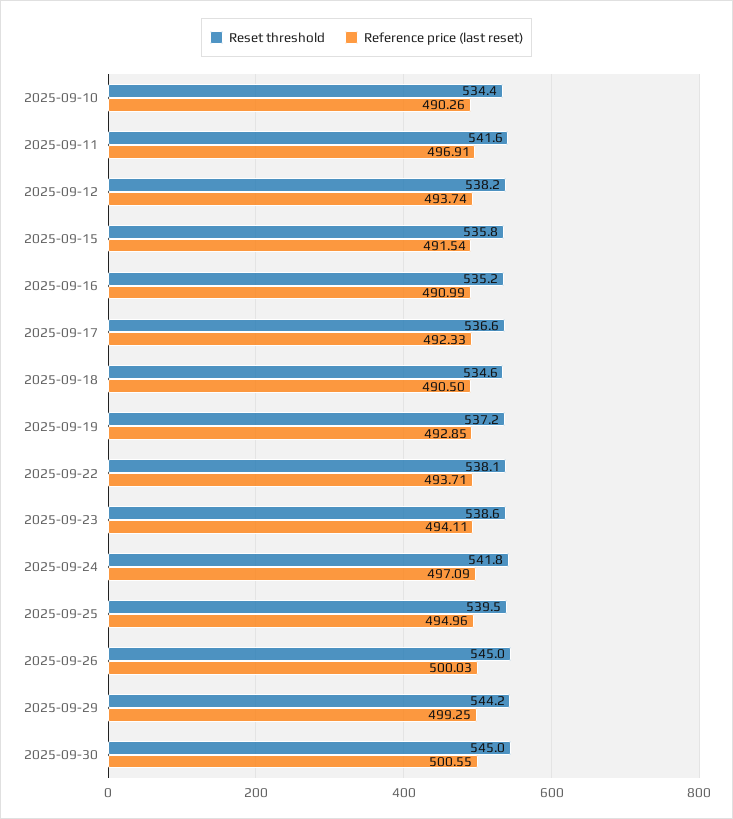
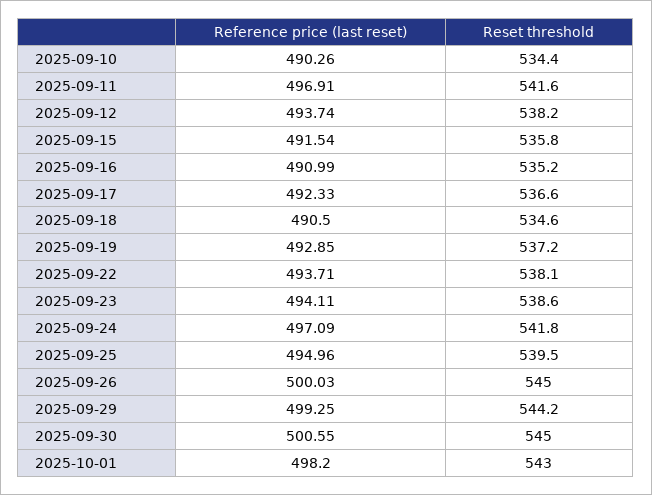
Reference price (last reset), 2025-10-01: none -> 498.2
Reset threshold, 2025-10-01: none -> 543

